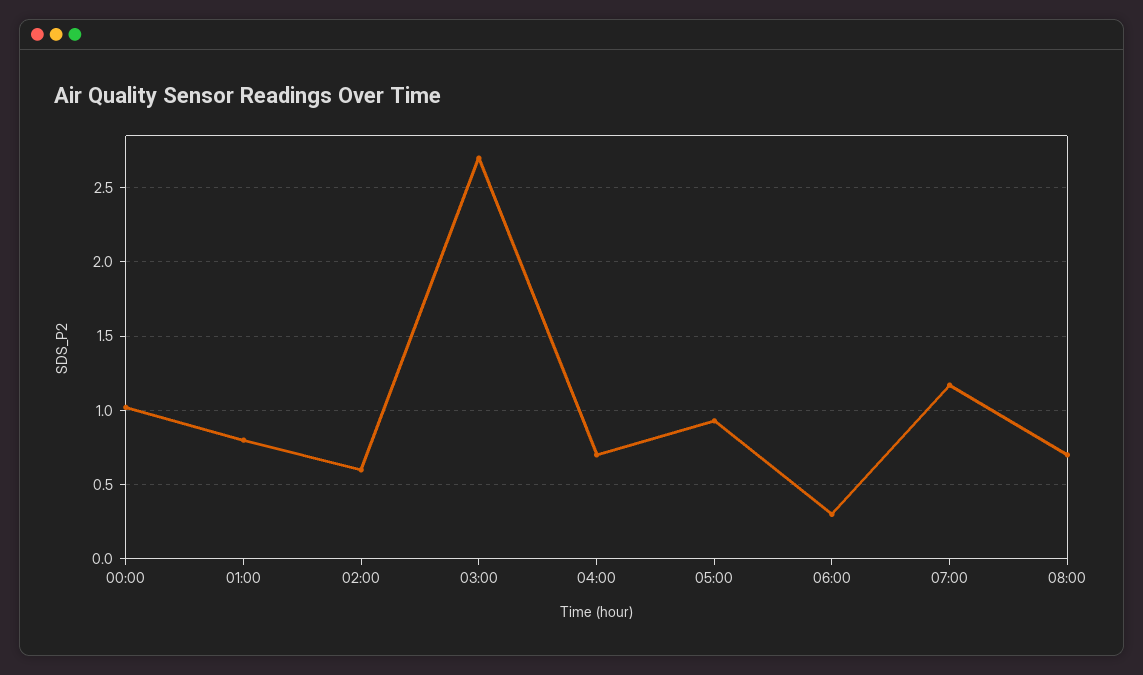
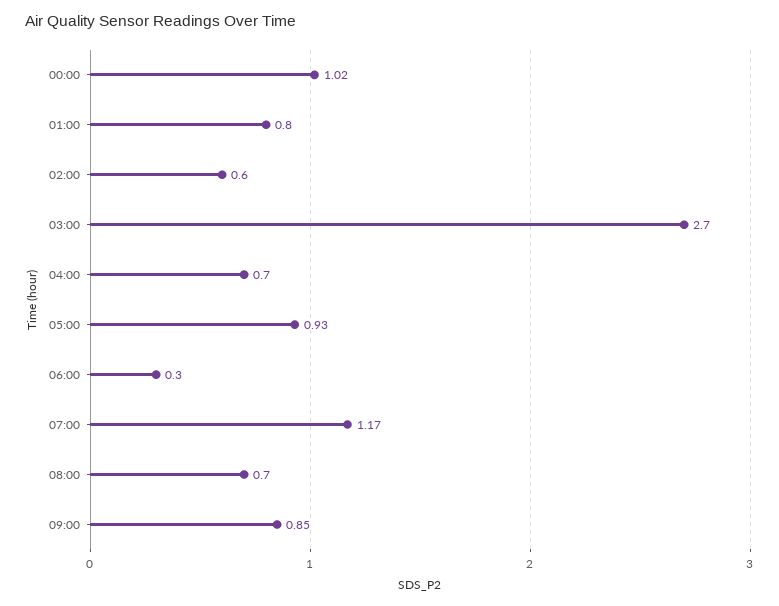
09:00: none -> 0.85

